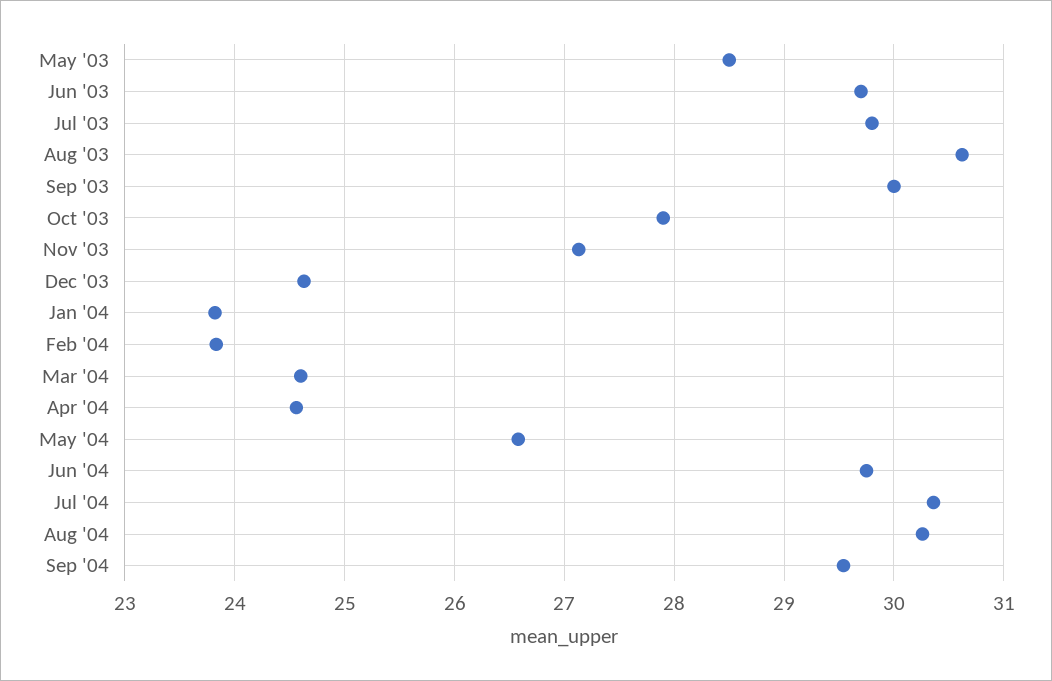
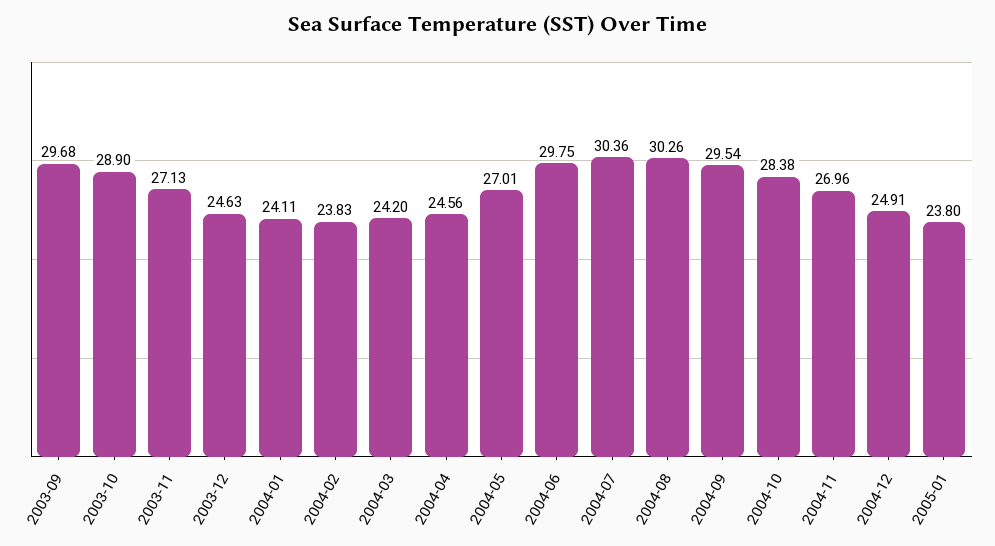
May '03: 28.5 -> none
Jun '03: 29.7 -> none
Jul '03: 29.8 -> none
Aug '03: 30.6 -> none
Sep '03: 30 -> 29.68
Oct '03: 27.9 -> 28.9
Jan '04: 23.8 -> 24.11
Mar '04: 24.6 -> 24.2
May '04: 26.6 -> 27.01
2004-10: none -> 28.38
2004-11: none -> 26.96
2004-12: none -> 24.91
2005-01: none -> 23.8

